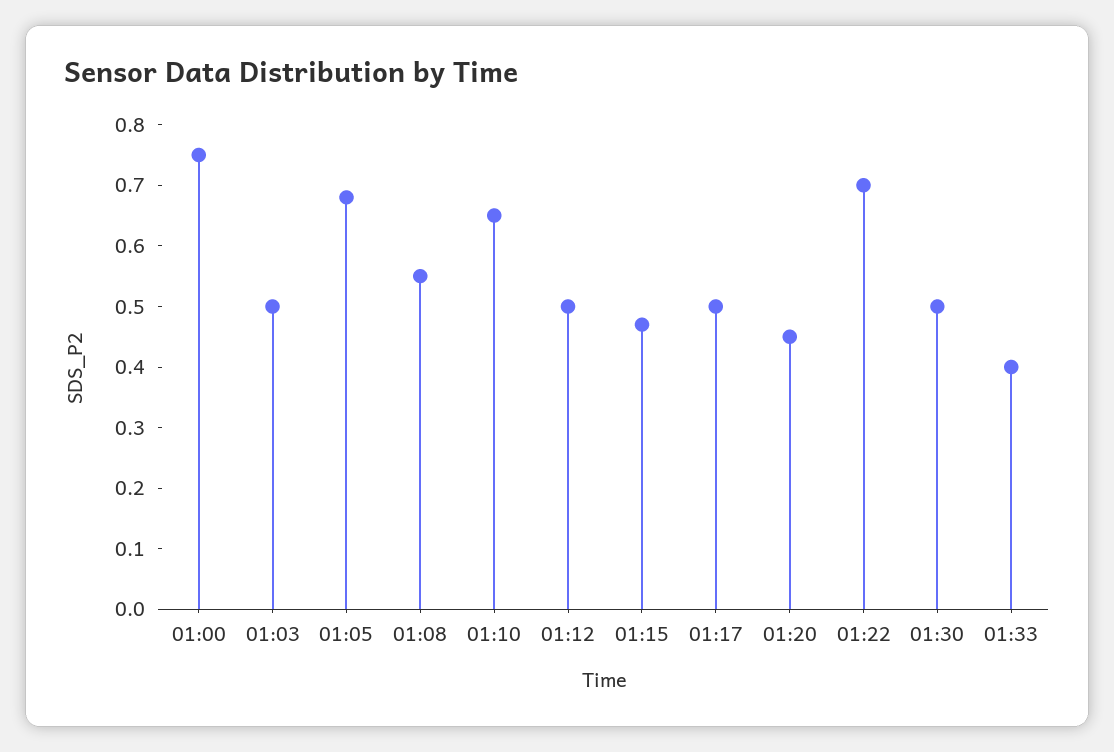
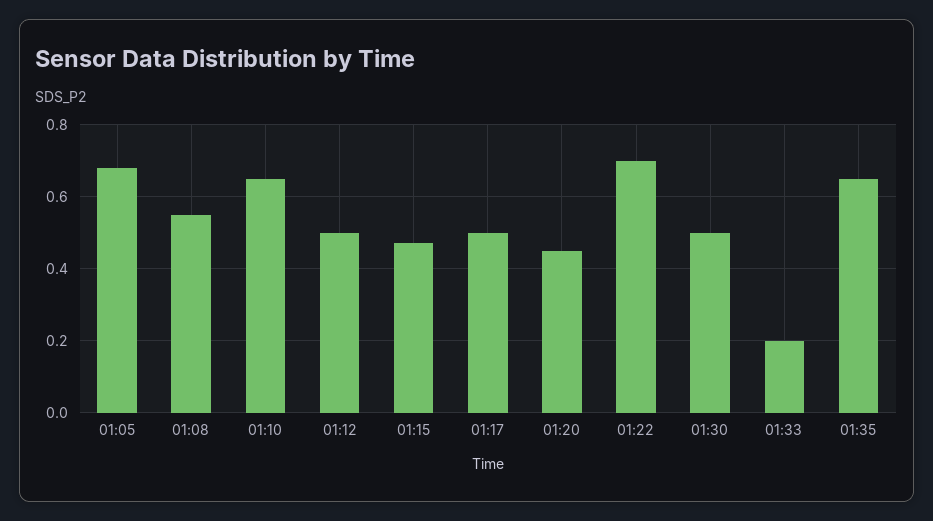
01:00: 0.75 -> none
01:03: 0.5 -> none
01:33: 0.4 -> 0.2
01:35: none -> 0.65

